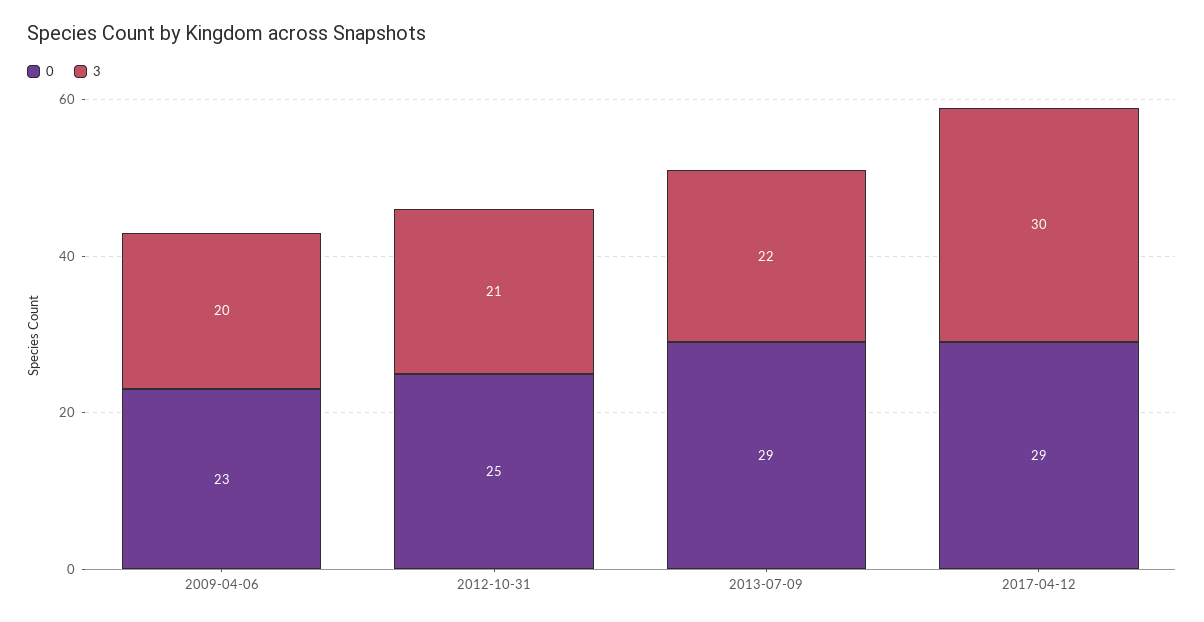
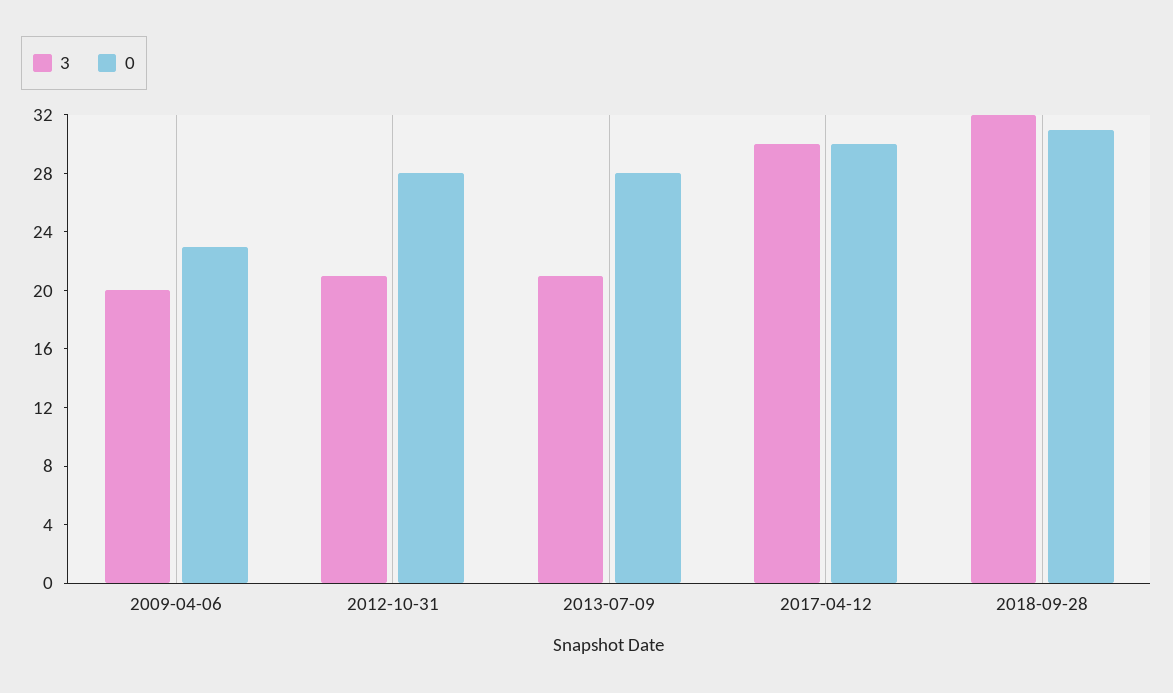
0, 2012-10-31: 25 -> 28
0, 2013-07-09: 29 -> 28
3, 2013-07-09: 22 -> 21
0, 2017-04-12: 29 -> 30
3, 2018-09-28: none -> 32
0, 2018-09-28: none -> 31

